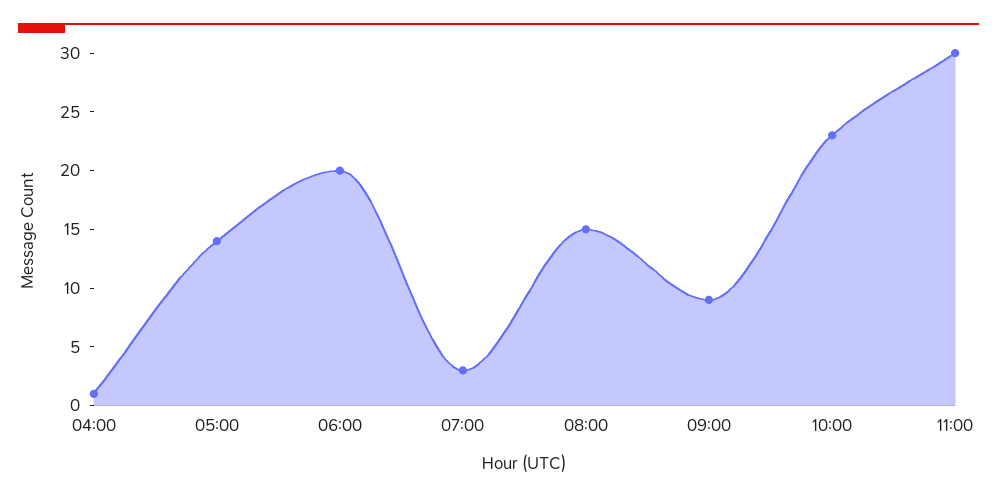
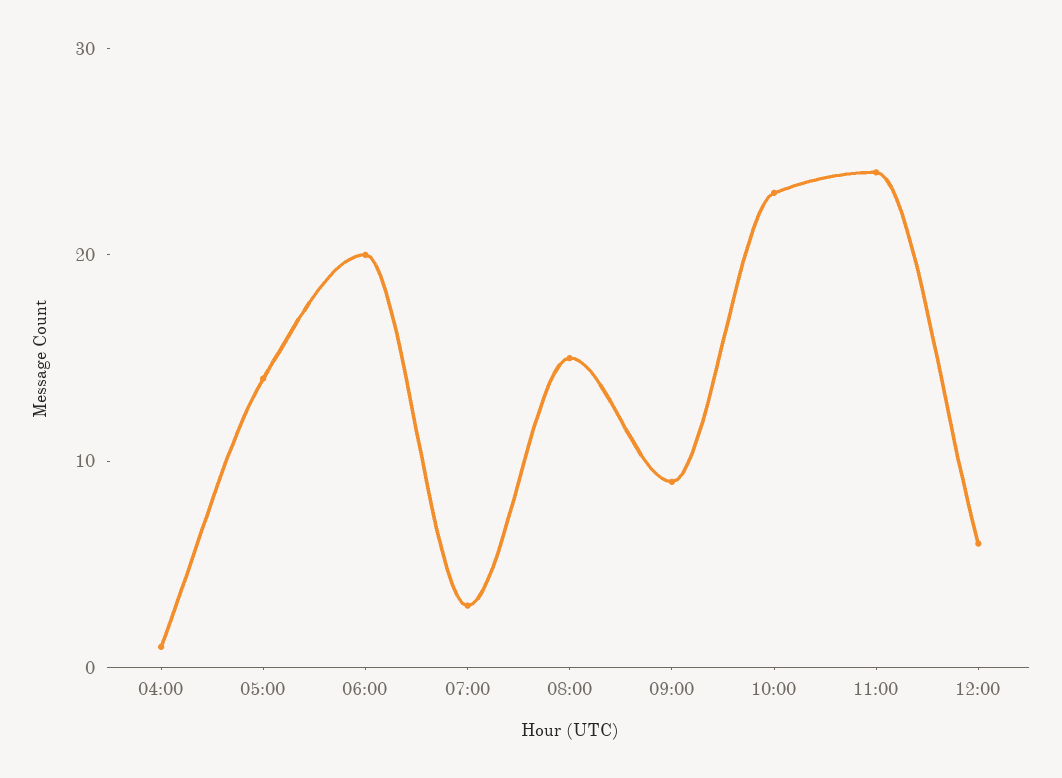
11:00: 30 -> 24
12:00: none -> 6

